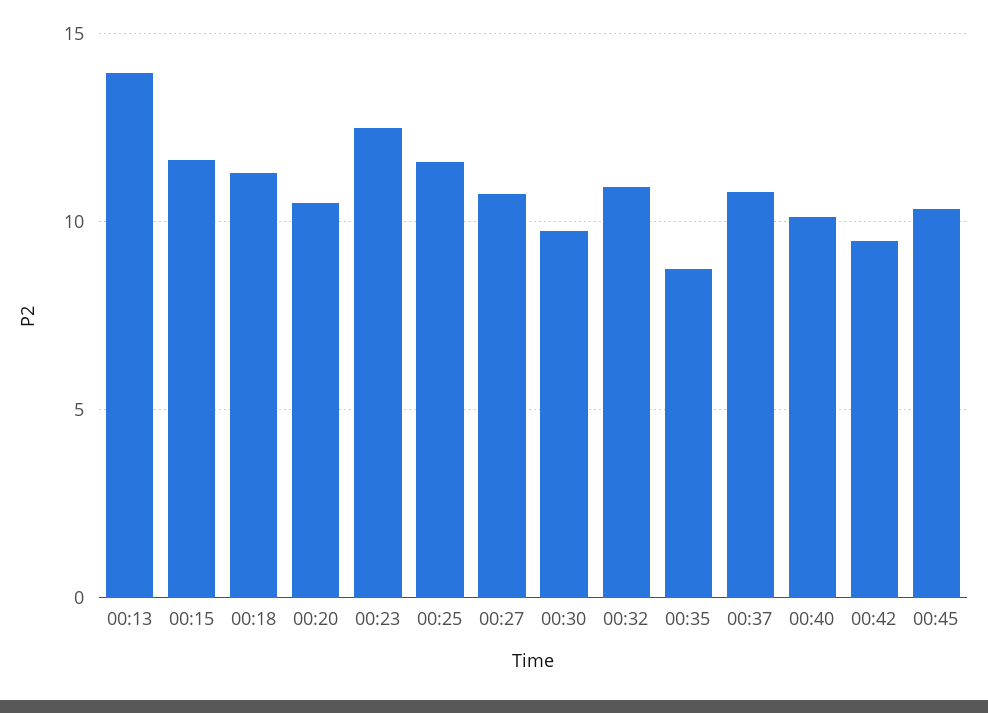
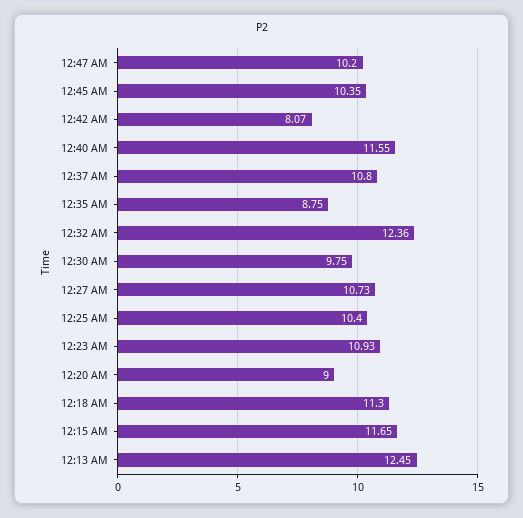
00:13: 14 -> 12.45
00:20: 10.5 -> 9
00:23: 12.5 -> 10.93
00:25: 11.5 -> 10.4
00:32: 11 -> 12.36
00:40: 10 -> 11.55
00:42: 9.5 -> 8.07
12:47 AM: none -> 10.2

